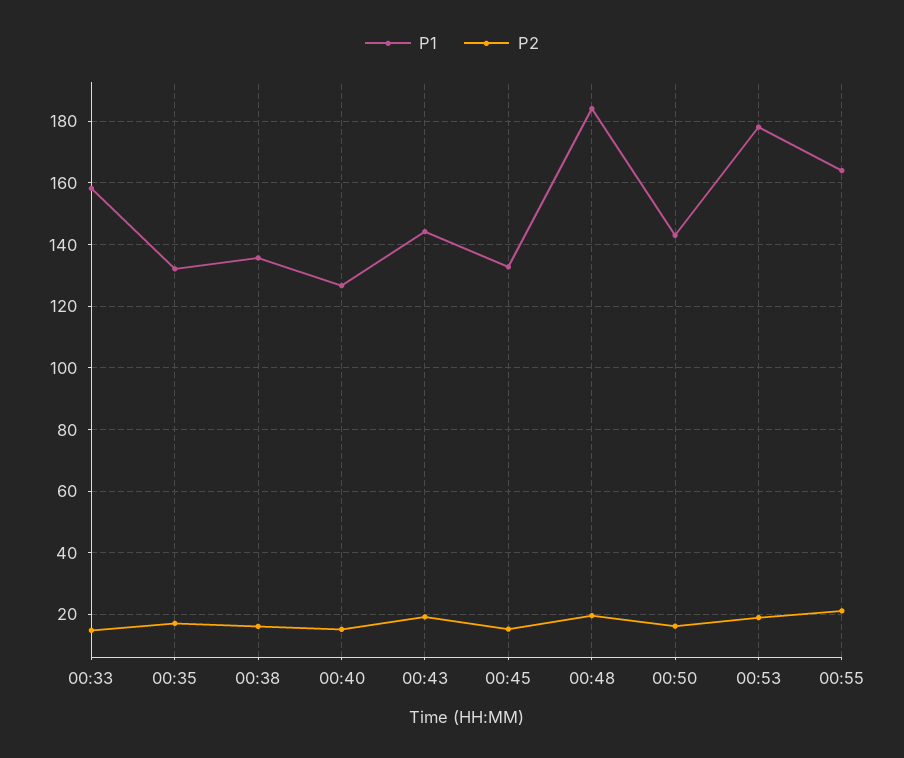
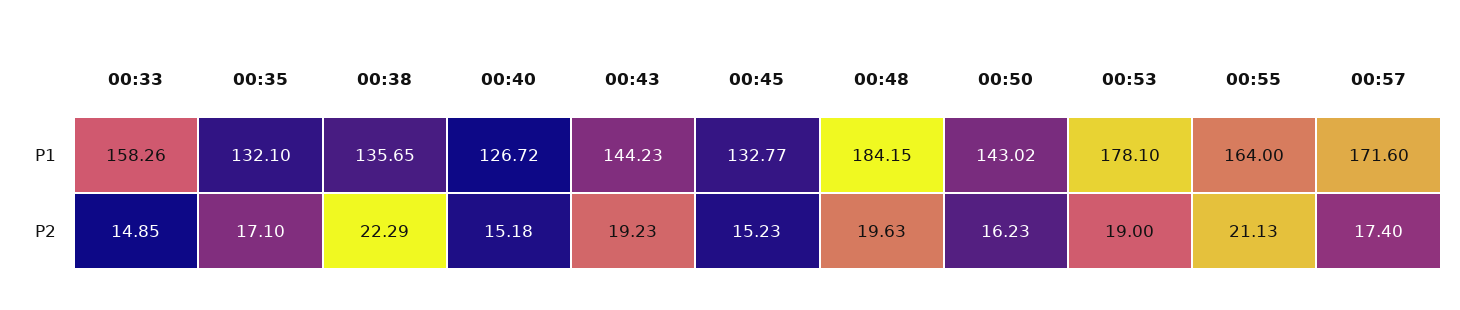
P2, 00:38: 16 -> 22.29
P1, 00:57: none -> 171.6
P2, 00:57: none -> 17.4

